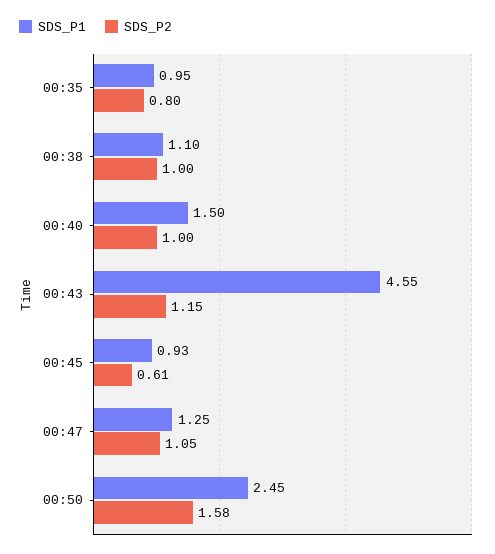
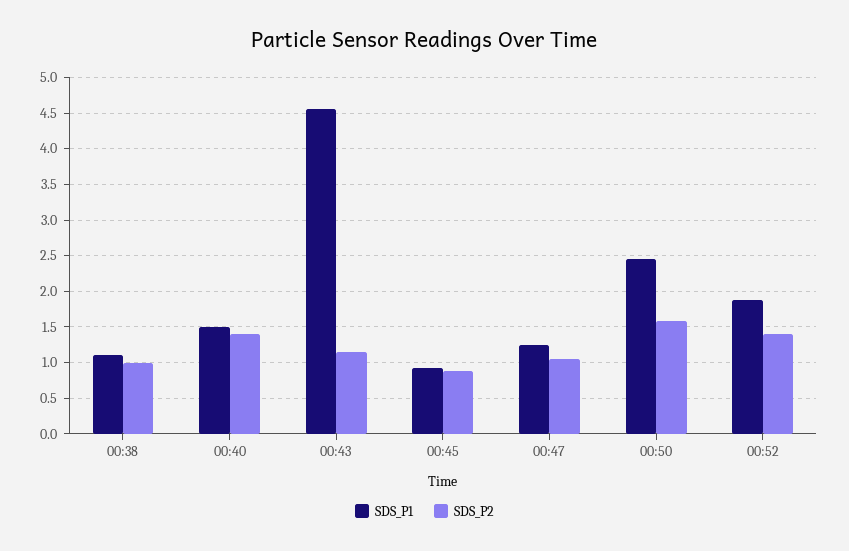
SDS_P1, 00:35: 0.95 -> none
SDS_P2, 00:35: 0.8 -> none
SDS_P2, 00:40: 1 -> 1.4
SDS_P2, 00:45: 0.61 -> 0.9
SDS_P1, 00:52: none -> 1.9
SDS_P2, 00:52: none -> 1.4

